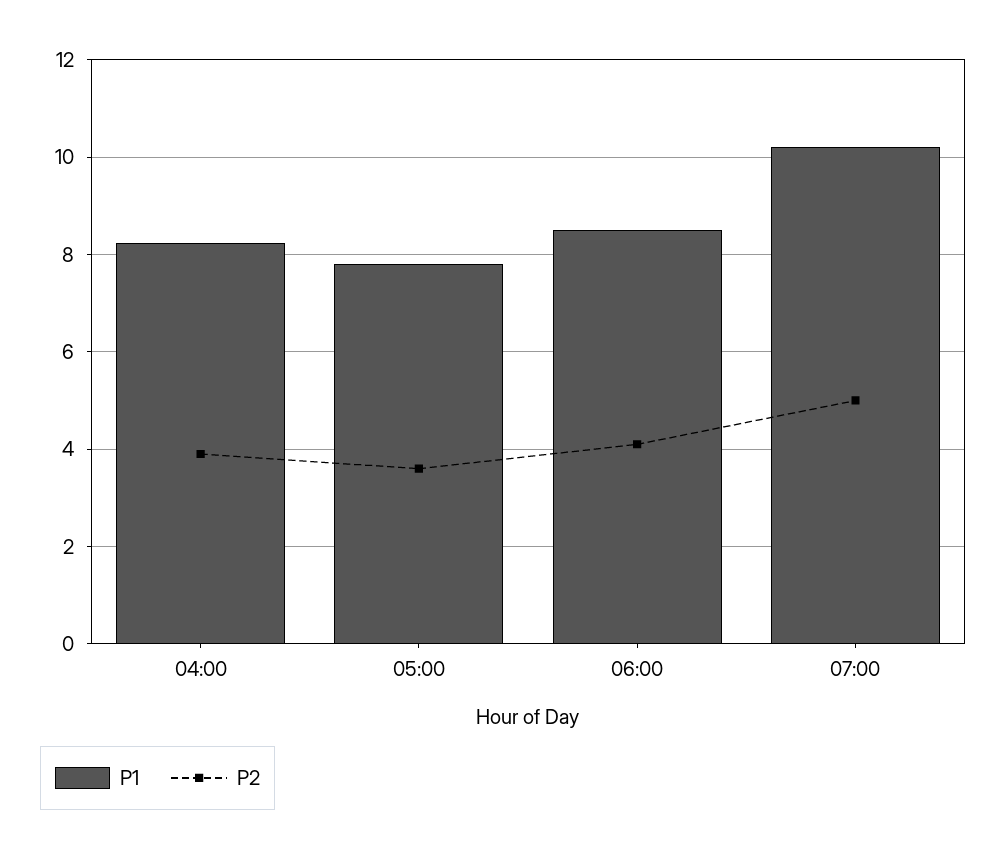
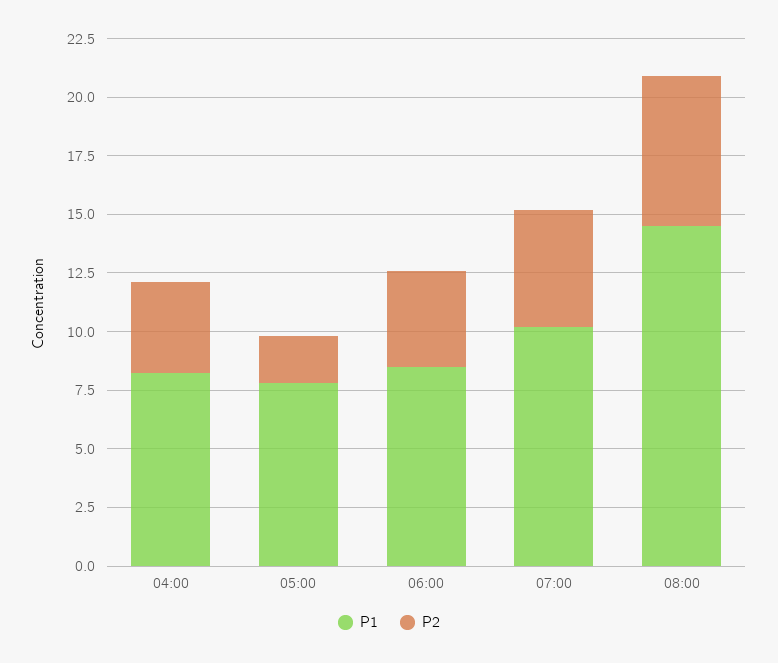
P2, 05:00: 3.6 -> 2
P1, 08:00: none -> 14.5
P2, 08:00: none -> 6.5

